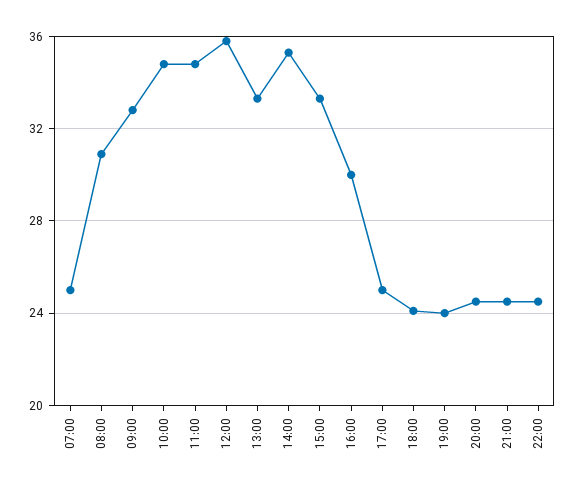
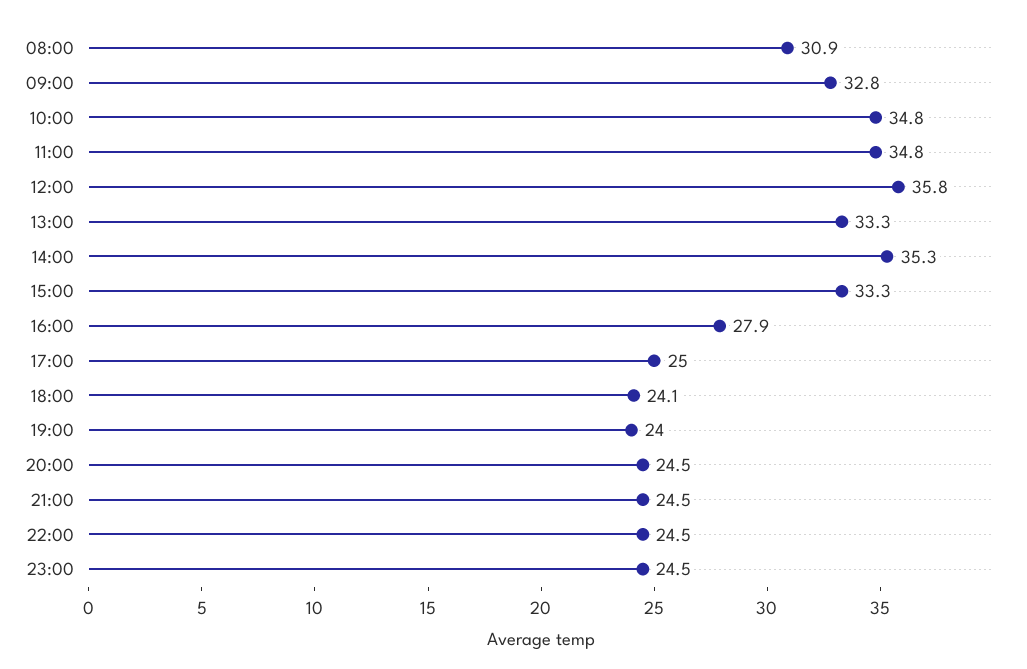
07:00: 25 -> none
16:00: 30 -> 27.9
23:00: none -> 24.5

